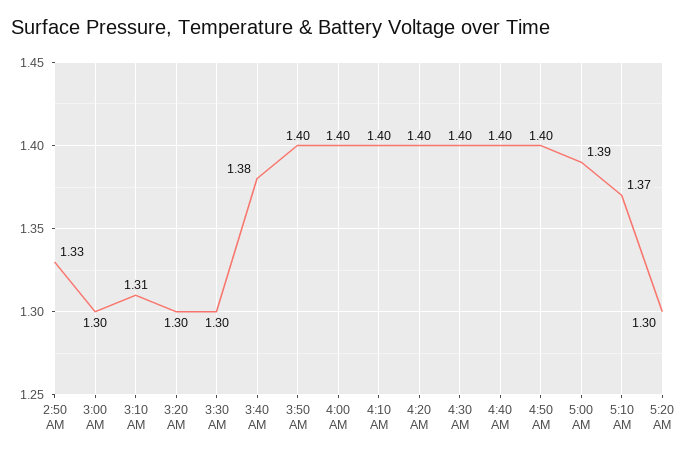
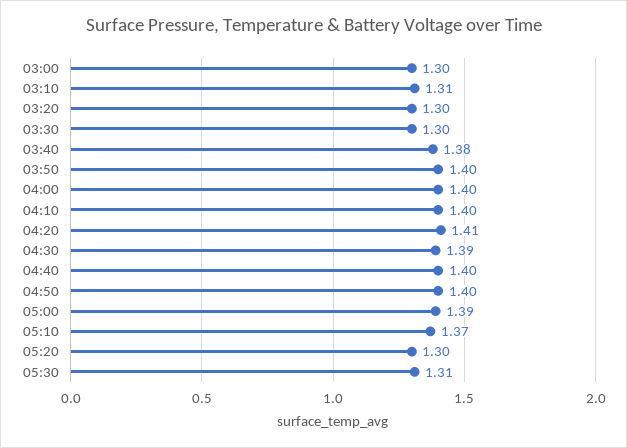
2:50 AM: 1.33 -> none
4:20 AM: 1.4 -> 1.41
4:30 AM: 1.4 -> 1.39
05:30: none -> 1.31

